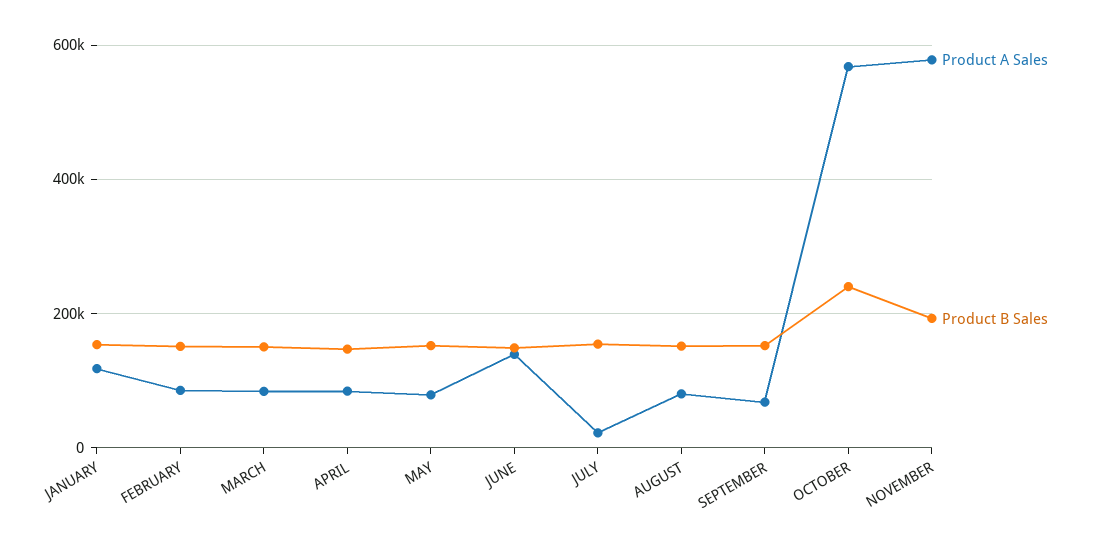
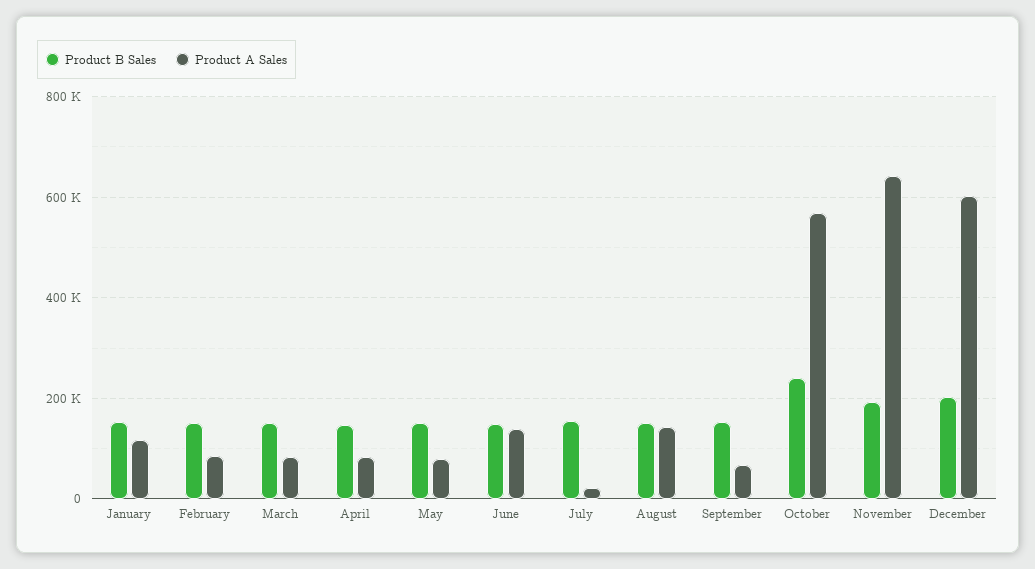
Product A Sales, AUGUST: 80000 -> 140000
Product A Sales, NOVEMBER: 580000 -> 640000
Product B Sales, December: none -> 200000
Product A Sales, December: none -> 600000

